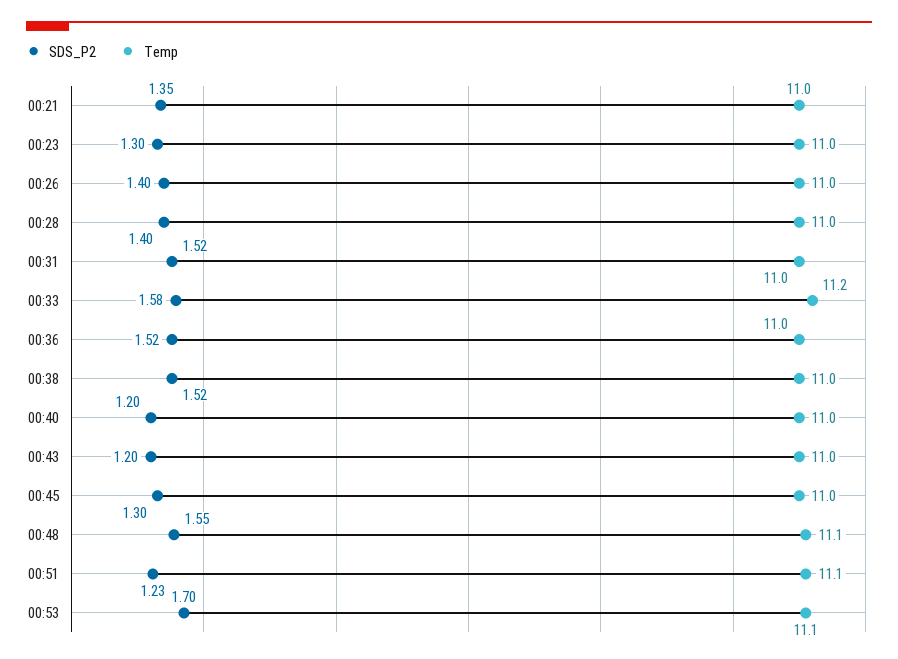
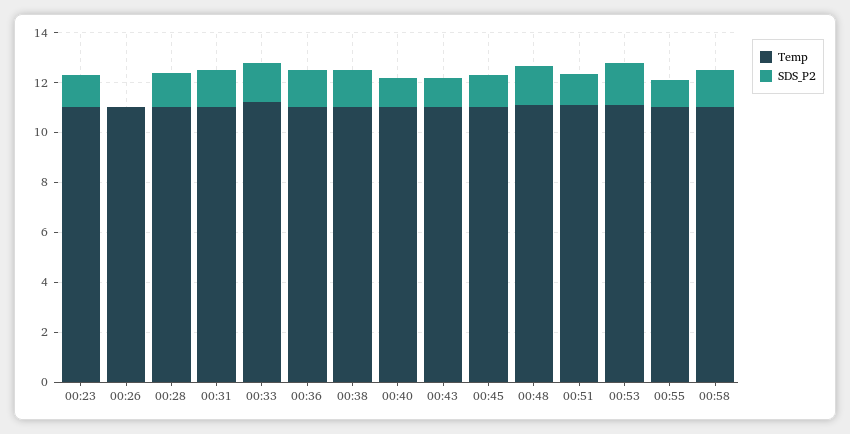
SDS_P2, 00:21: 1.35 -> none
Temp, 00:21: 11 -> none
SDS_P2, 00:26: 1.4 -> 0
Temp, 00:55: none -> 11
SDS_P2, 00:55: none -> 1
Temp, 00:58: none -> 11
SDS_P2, 00:58: none -> 1.5

